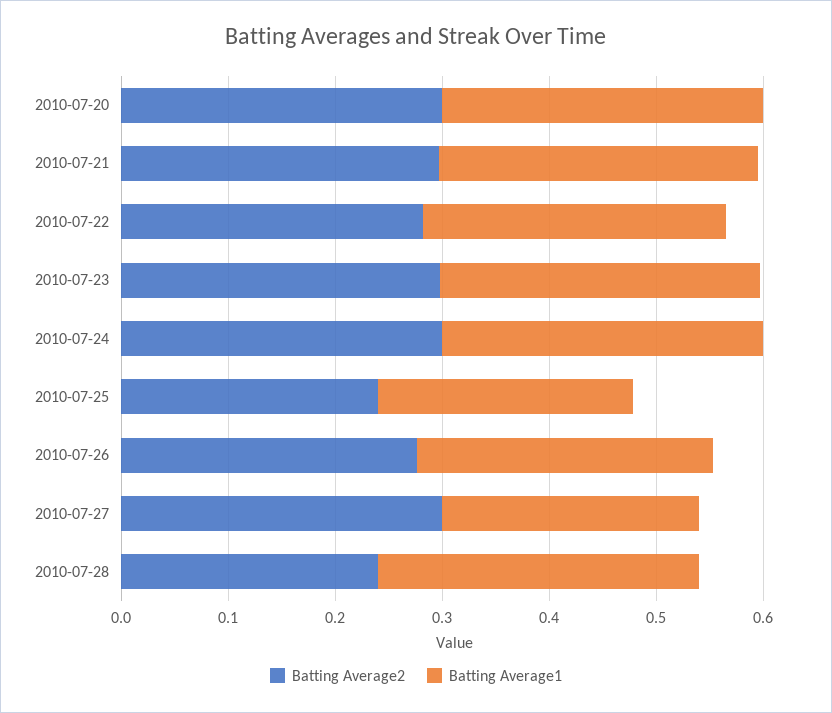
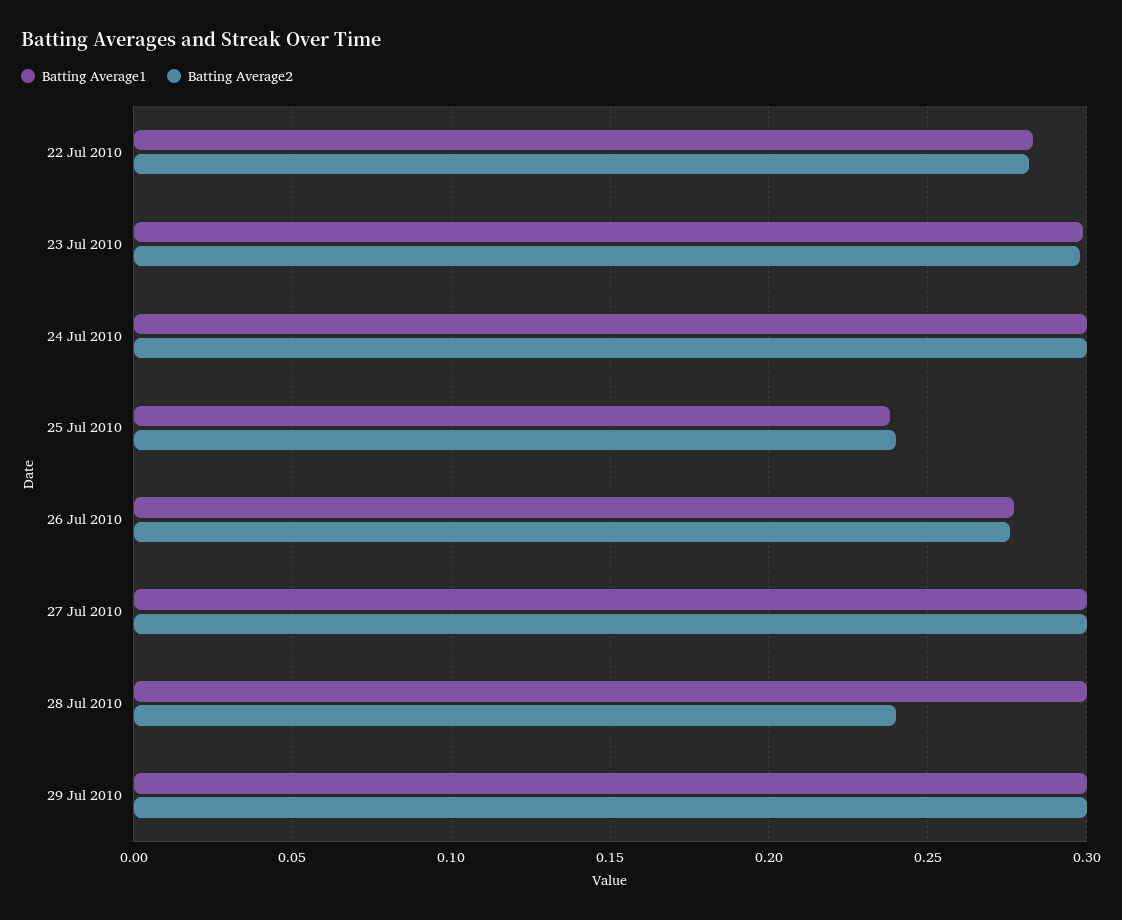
Batting Average2, 2010-07-20: 0.3 -> none
Batting Average1, 2010-07-20: 0.3 -> none
Batting Average2, 2010-07-21: 0.3 -> none
Batting Average1, 2010-07-21: 0.3 -> none
Batting Average1, 2010-07-27: 0.24 -> 0.3
Batting Average1, 29 Jul 2010: none -> 0.3
Batting Average2, 29 Jul 2010: none -> 0.3

